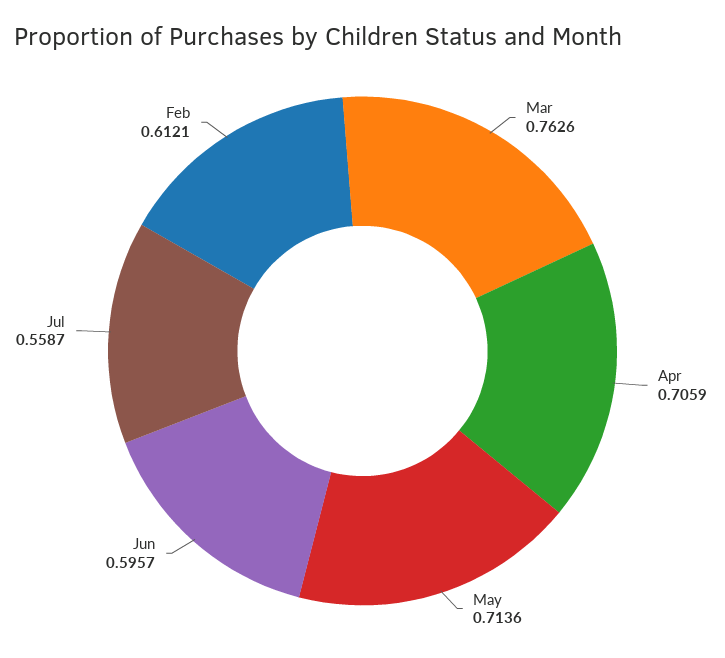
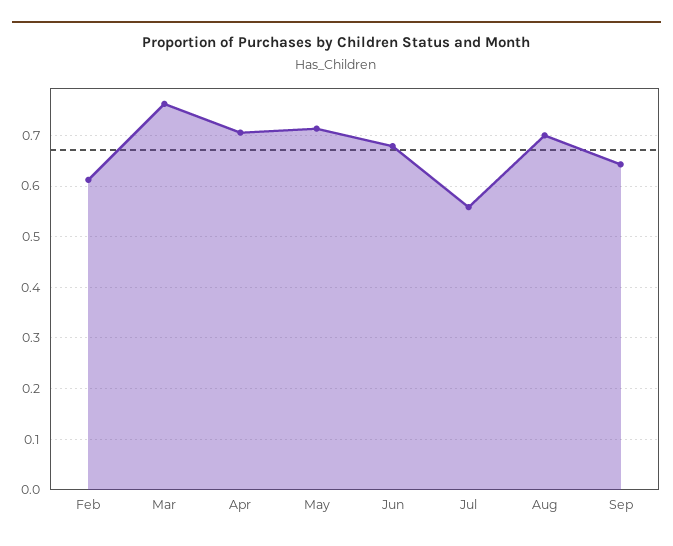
Jun: 0.5957 -> 0.68
Aug: none -> 0.7
Sep: none -> 0.64

